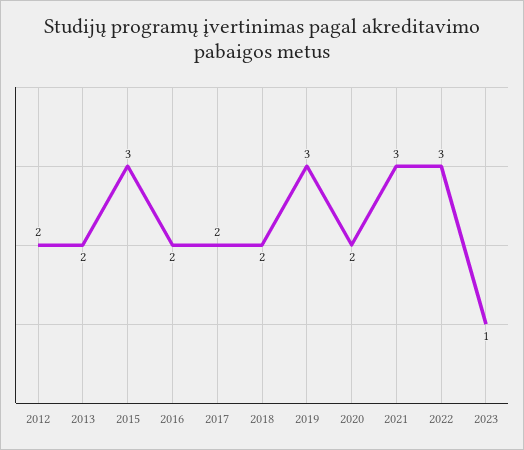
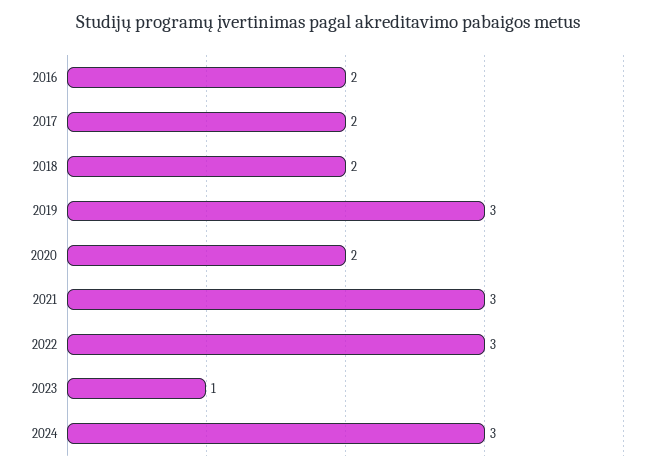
2012: 2 -> none
2013: 2 -> none
2015: 3 -> none
2024: none -> 3

